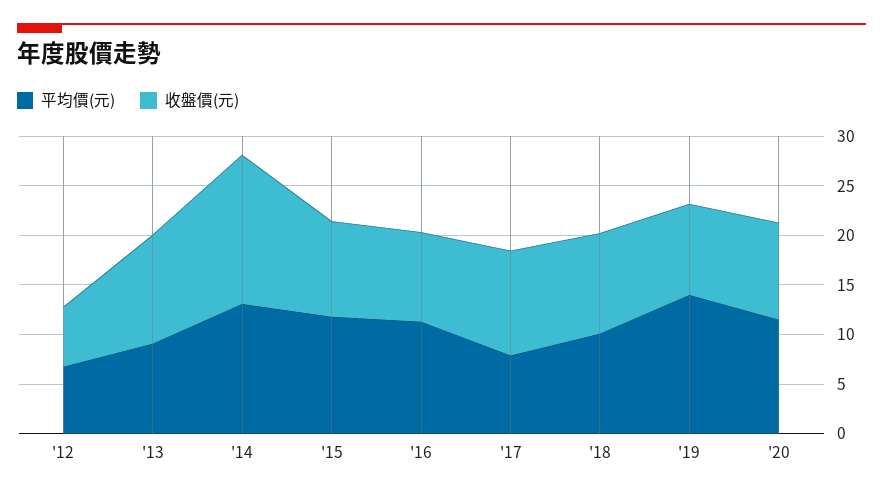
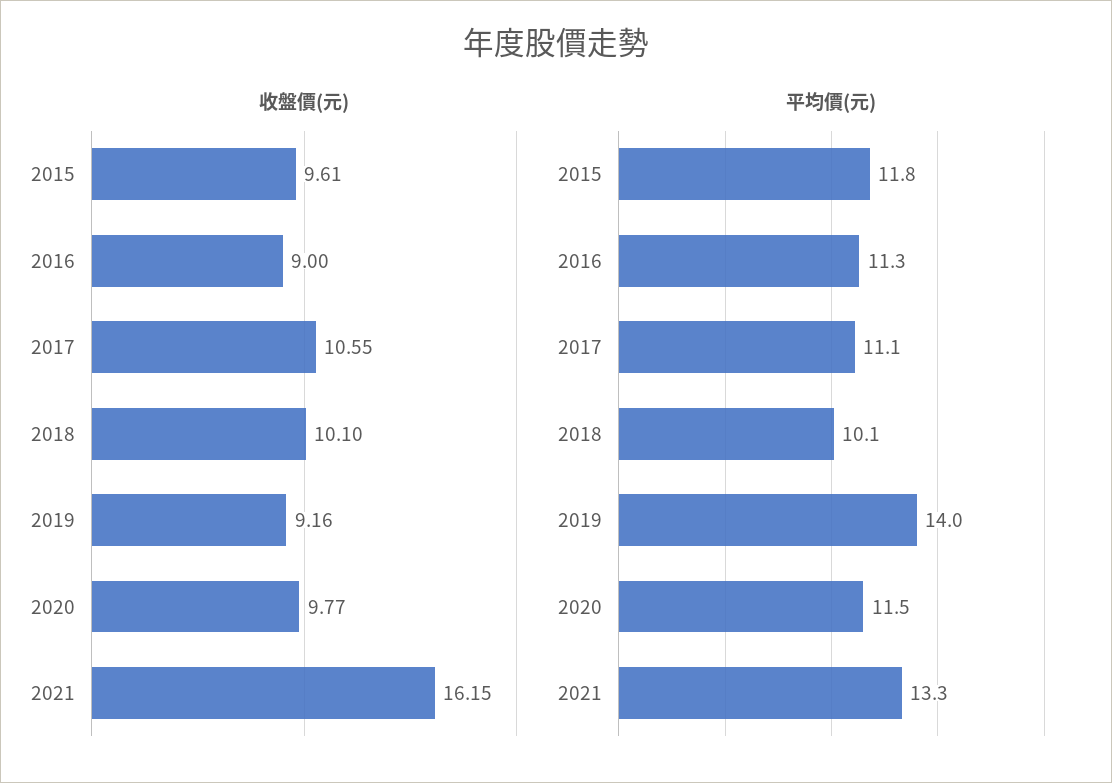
平均價(元), '12: 7 -> none
收盤價(元), '12: 6 -> none
平均價(元), '13: 9 -> none
收盤價(元), '13: 11 -> none
平均價(元), '14: 13 -> none
收盤價(元), '14: 15 -> none
平均價(元), '17: 8 -> 11.1
收盤價(元), 2021: none -> 16.15
平均價(元), 2021: none -> 13.3

